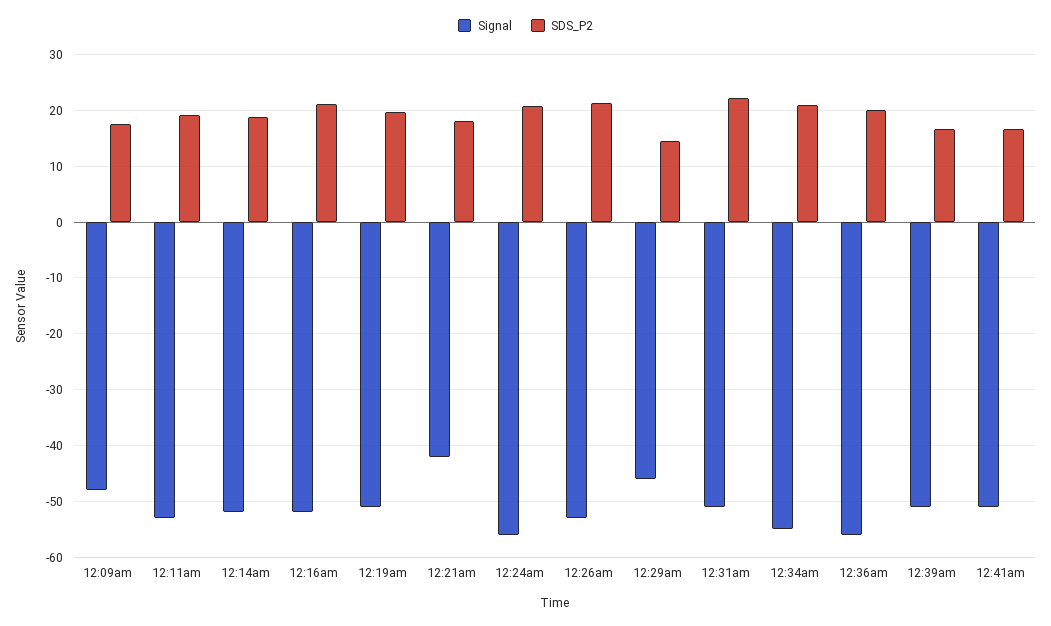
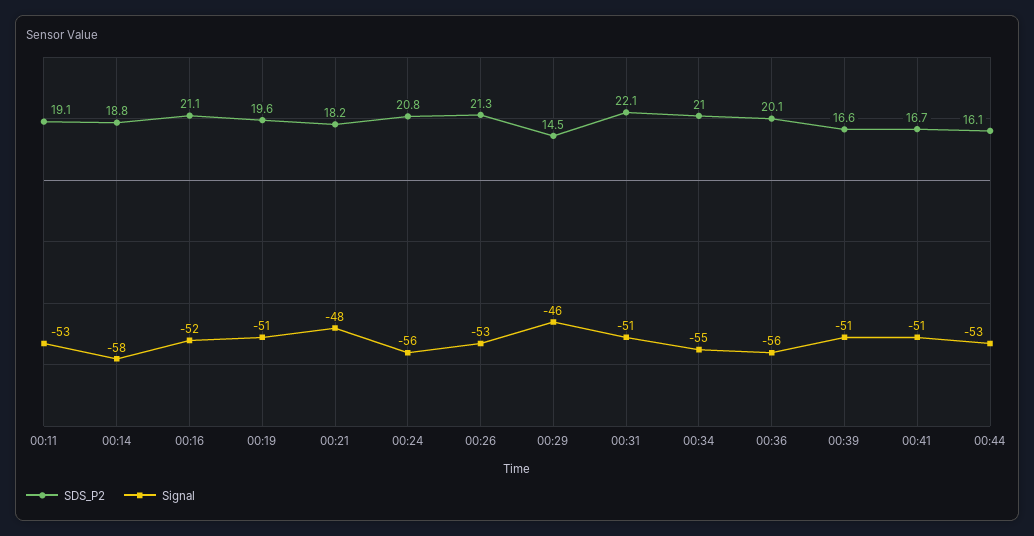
Signal, 12:09am: -48 -> none
SDS_P2, 12:09am: 18 -> none
Signal, 12:14am: -52 -> -58
Signal, 12:21am: -42 -> -48
SDS_P2, 00:44: none -> 16.1
Signal, 00:44: none -> -53

